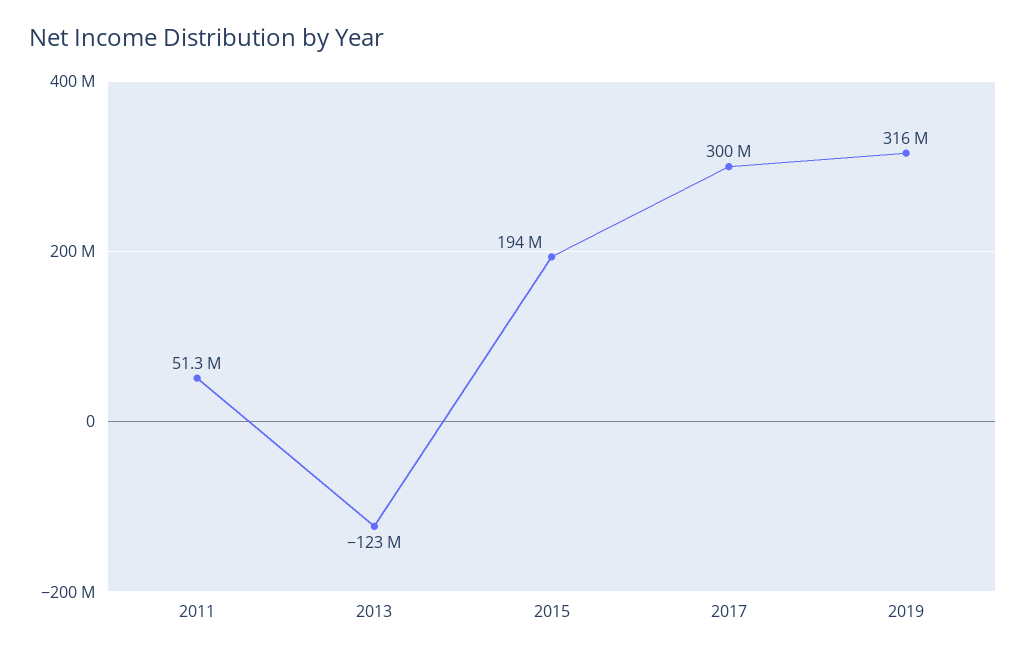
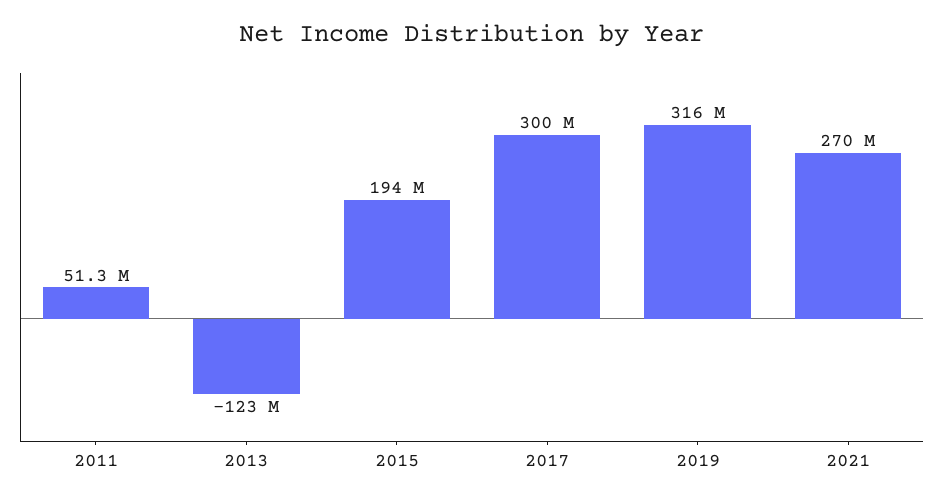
2021: none -> 270000000

